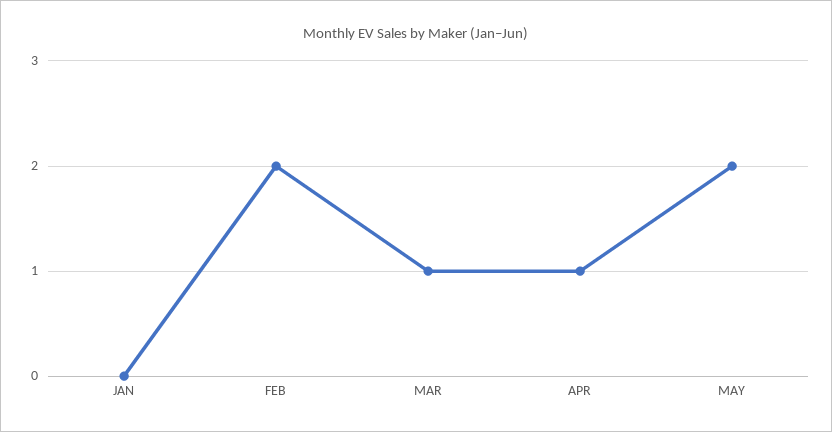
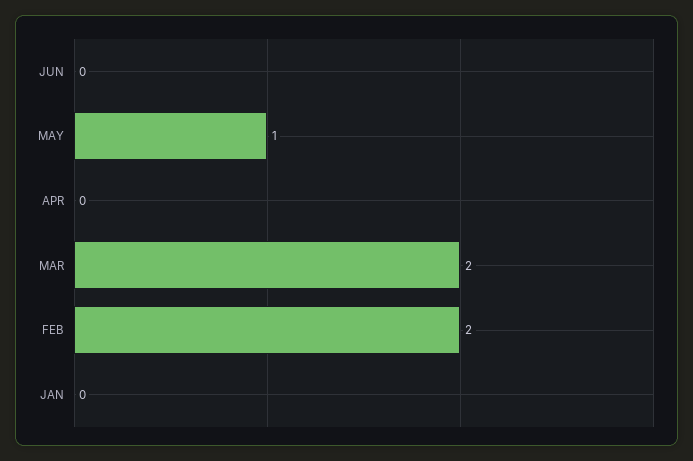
MAR: 1 -> 2
APR: 1 -> 0
MAY: 2 -> 1
JUN: none -> 0

